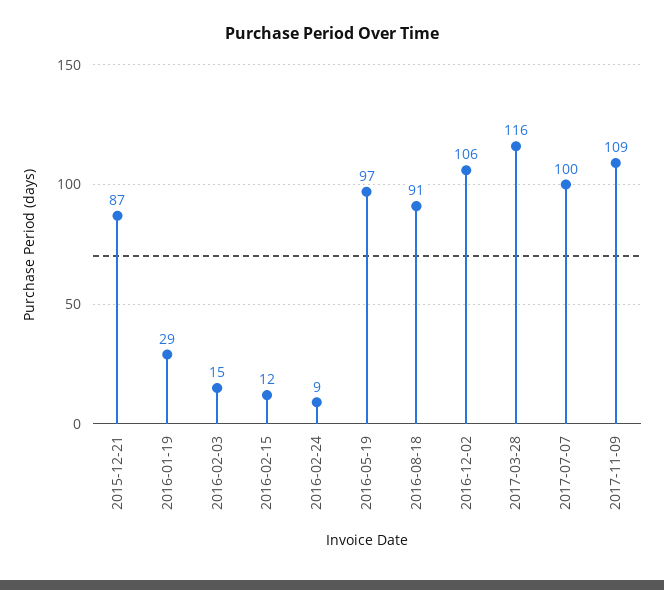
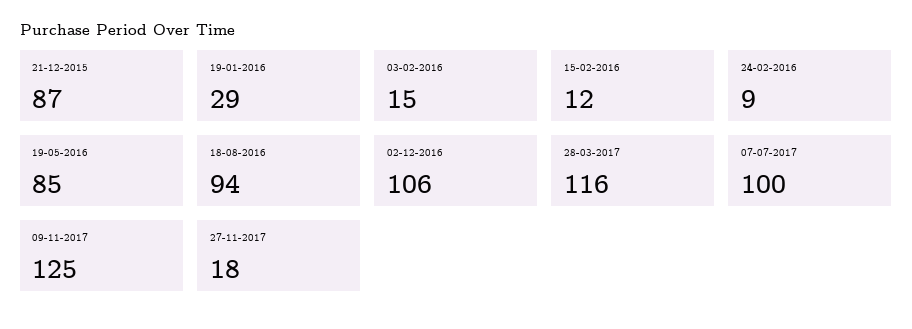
2016-05-19: 97 -> 85
2016-08-18: 91 -> 94
2017-11-09: 109 -> 125
27-11-2017: none -> 18

